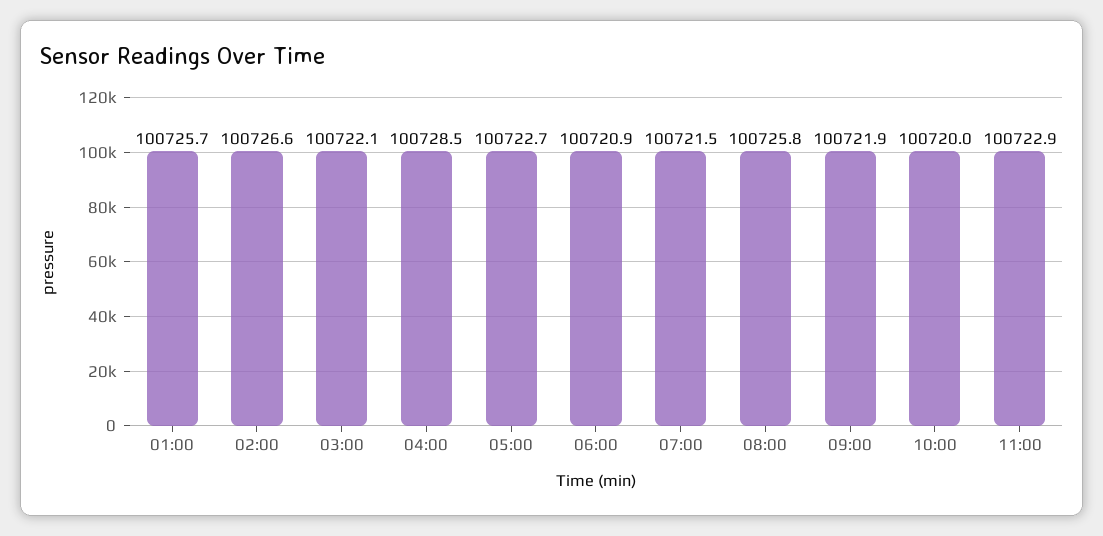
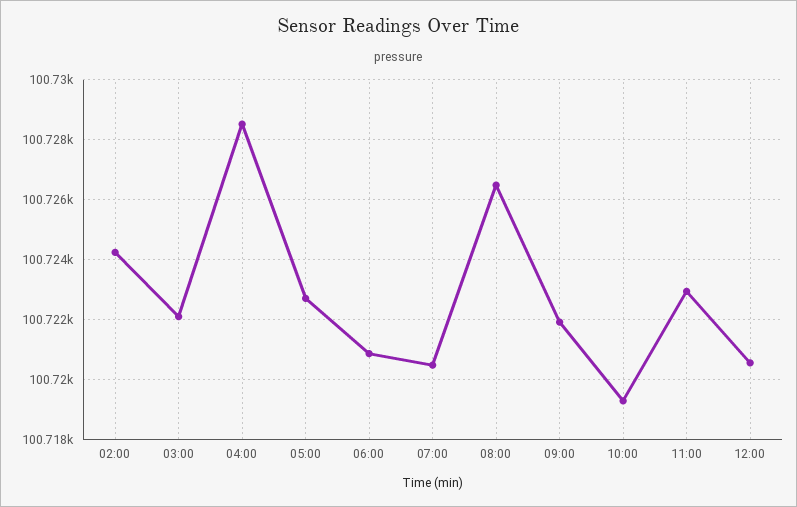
01:00: 100725.7 -> none
02:00: 100726.6 -> 100724.25
07:00: 100721.5 -> 100720.5
08:00: 100725.8 -> 100726.5
10:00: 100720 -> 100719.25
12:00: none -> 100720.5

